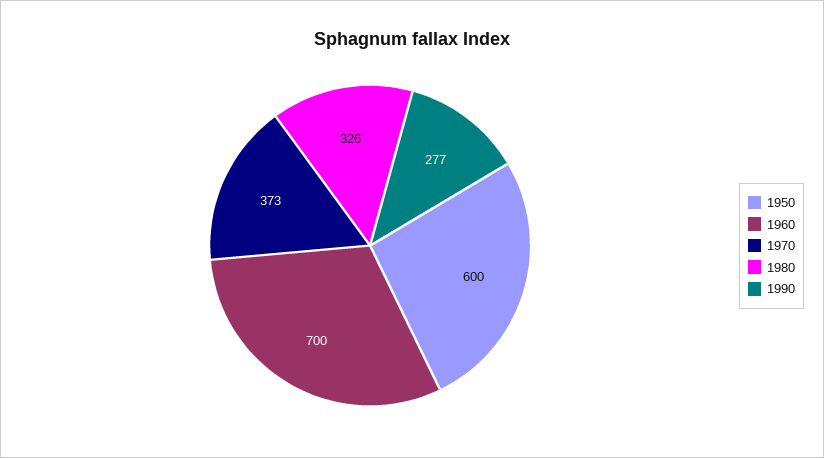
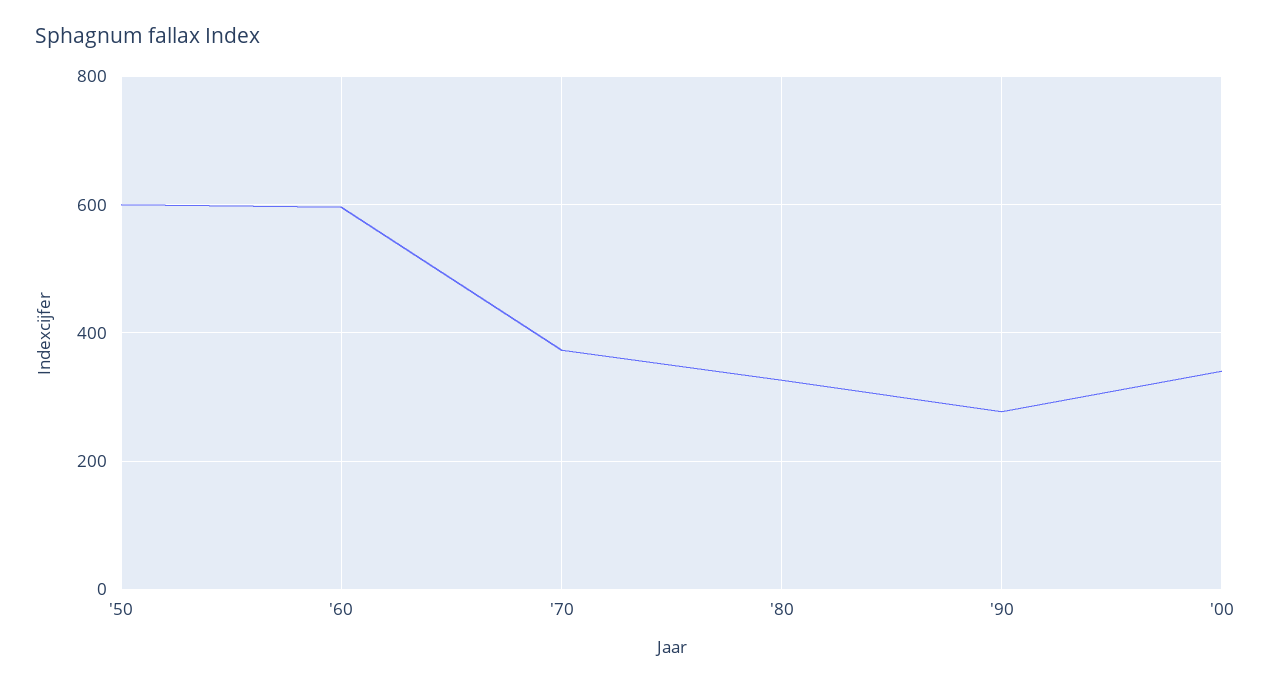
1960: 700 -> 600
'00: none -> 340

